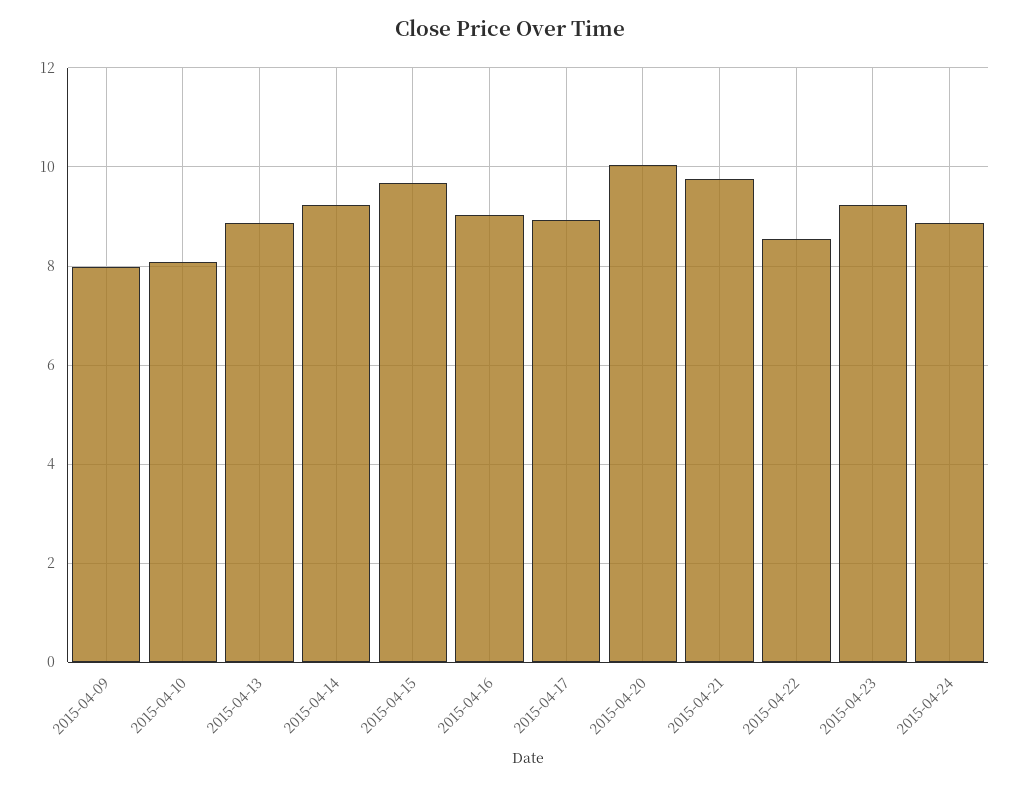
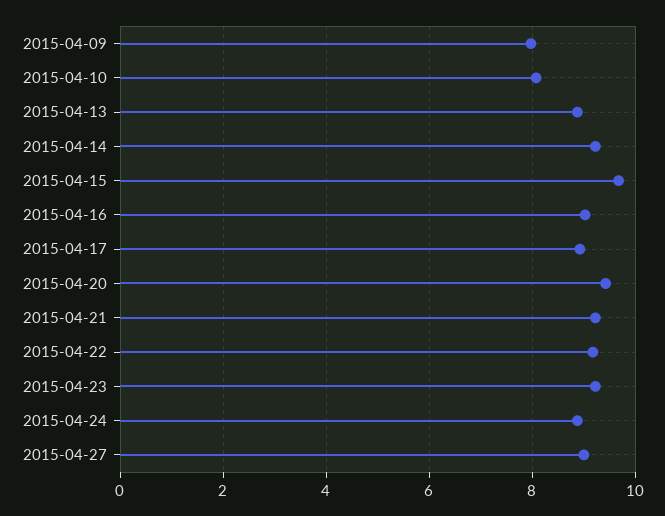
2015-04-20: 10 -> 9.4
2015-04-21: 9.8 -> 9.2
2015-04-22: 8.6 -> 9.2
2015-04-27: none -> 9

